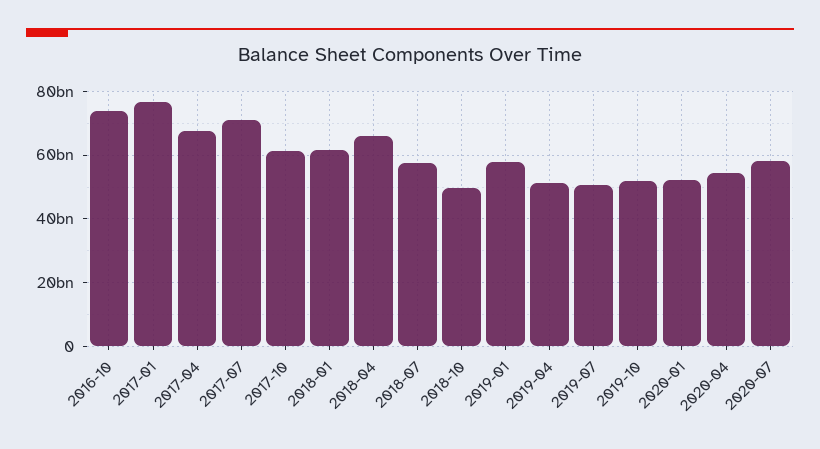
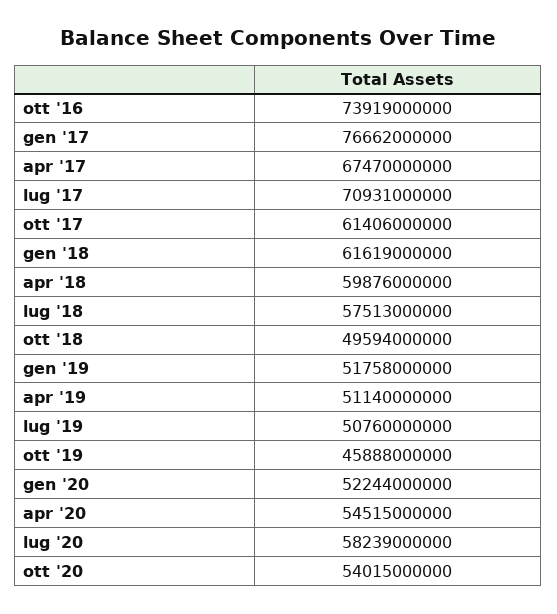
2018-04: 66000000000 -> 59876000000
2019-01: 58000000000 -> 51758000000
2019-10: 52000000000 -> 45888000000
ott '20: none -> 54015000000

